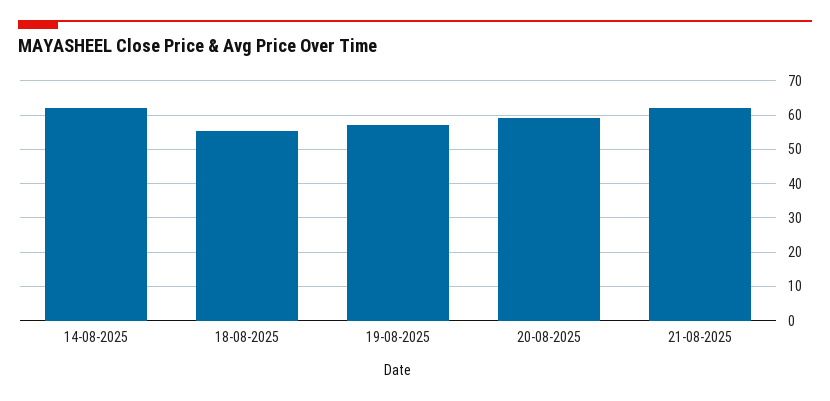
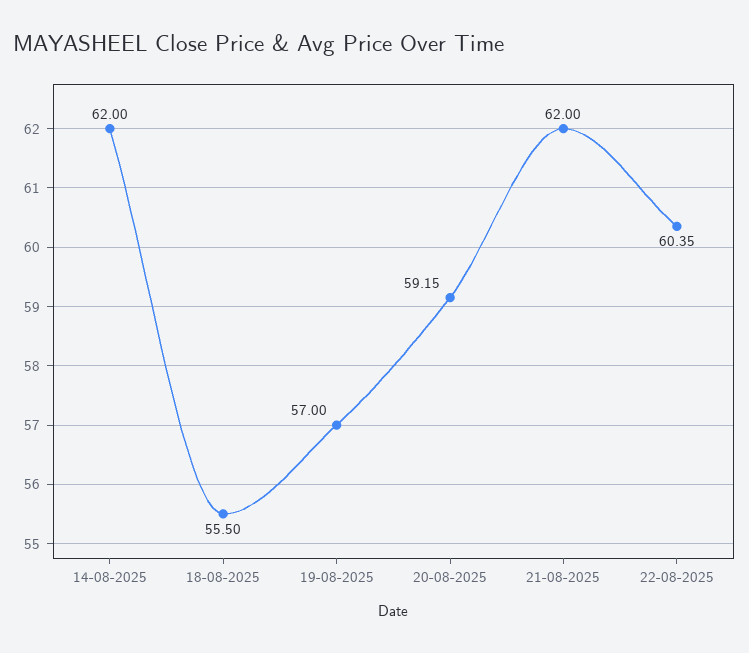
22-08-2025: none -> 60.35

